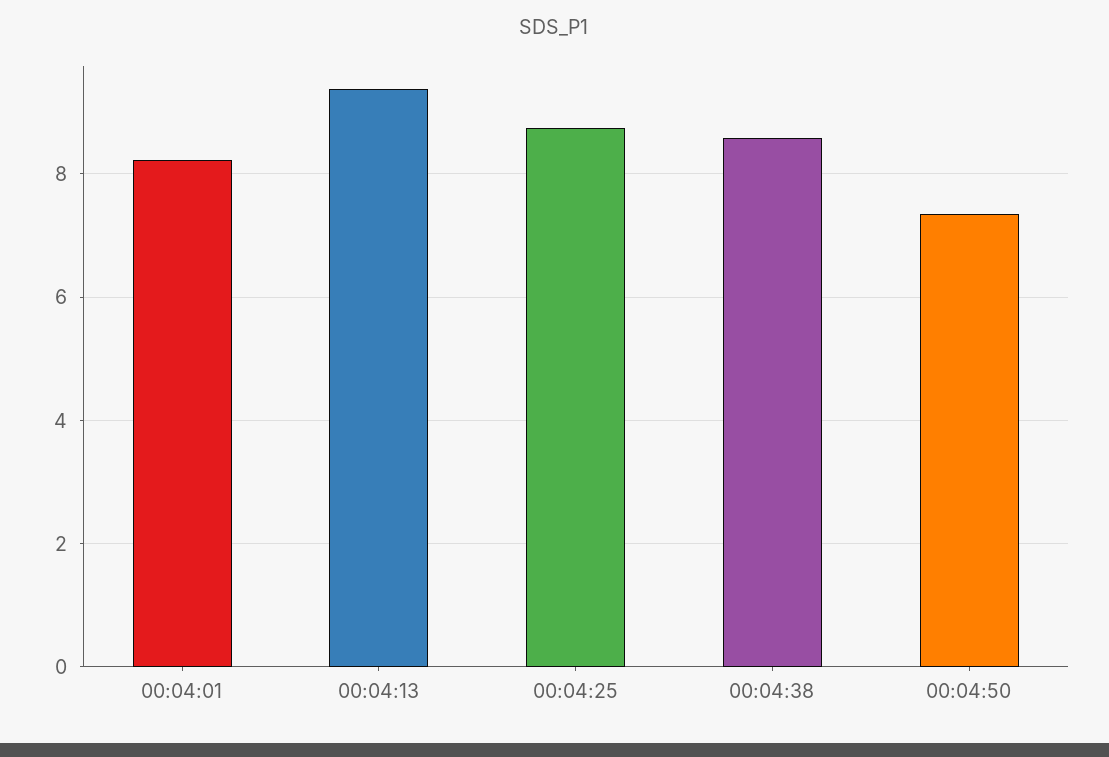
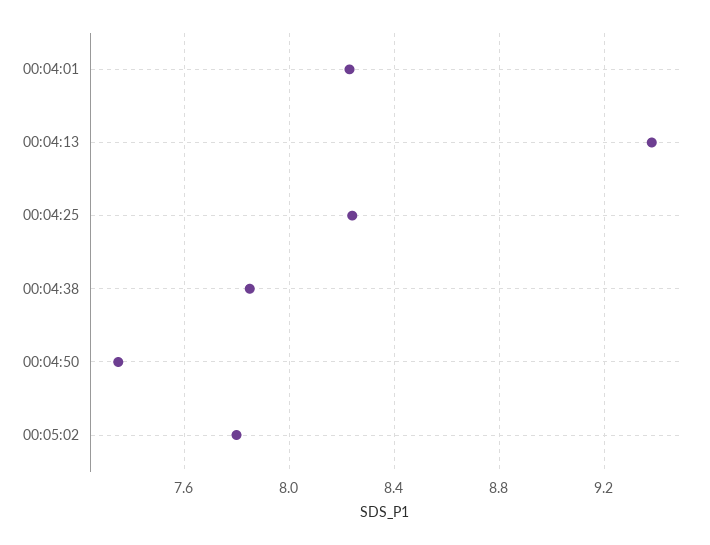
00:04:25: 8.8 -> 8.25
00:04:38: 8.6 -> 7.85
00:05:02: none -> 7.8

